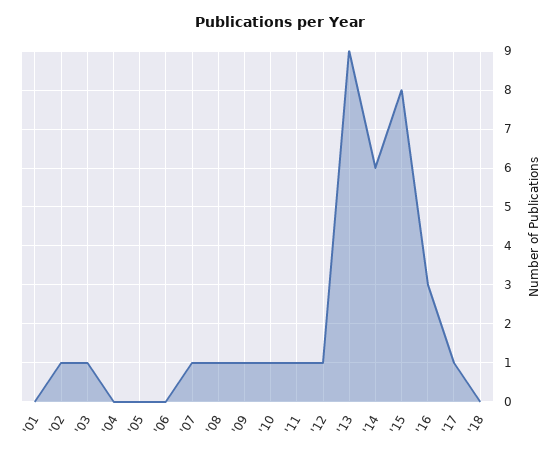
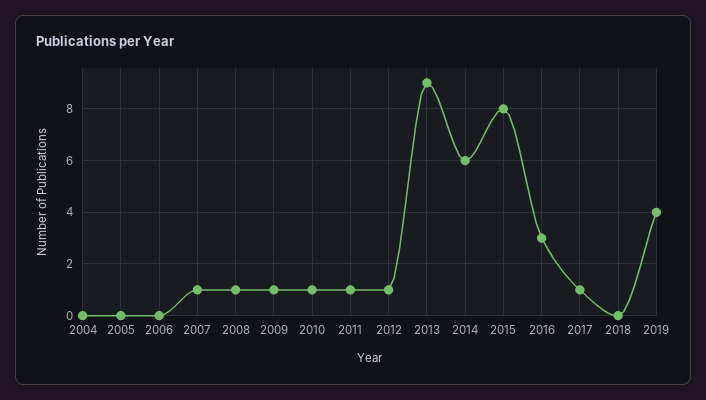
'01: 0 -> none
'02: 1 -> none
'03: 1 -> none
2019: none -> 4

